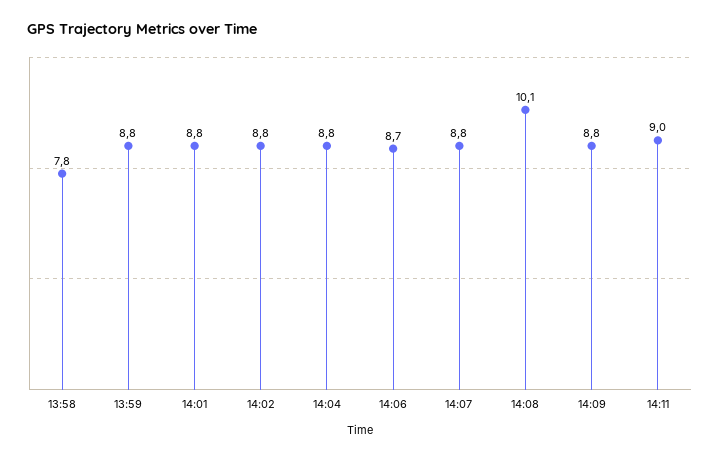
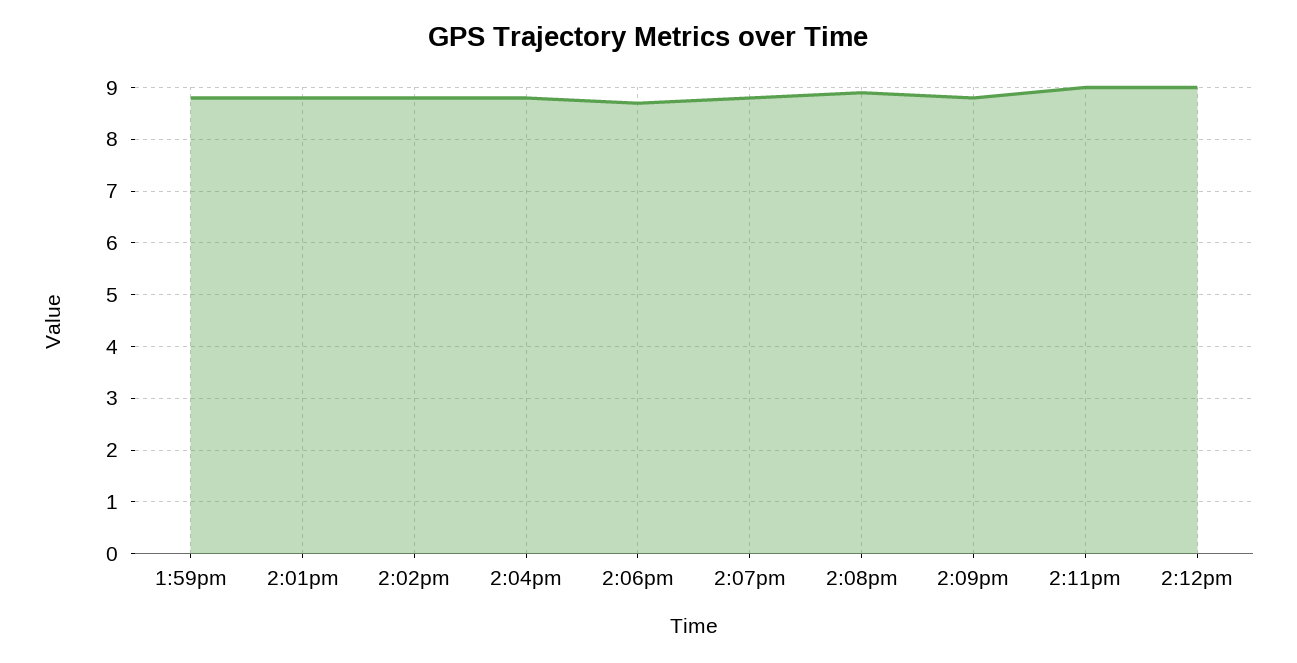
13:58: 7.8 -> none
14:08: 10.1 -> 9
2:12pm: none -> 9

